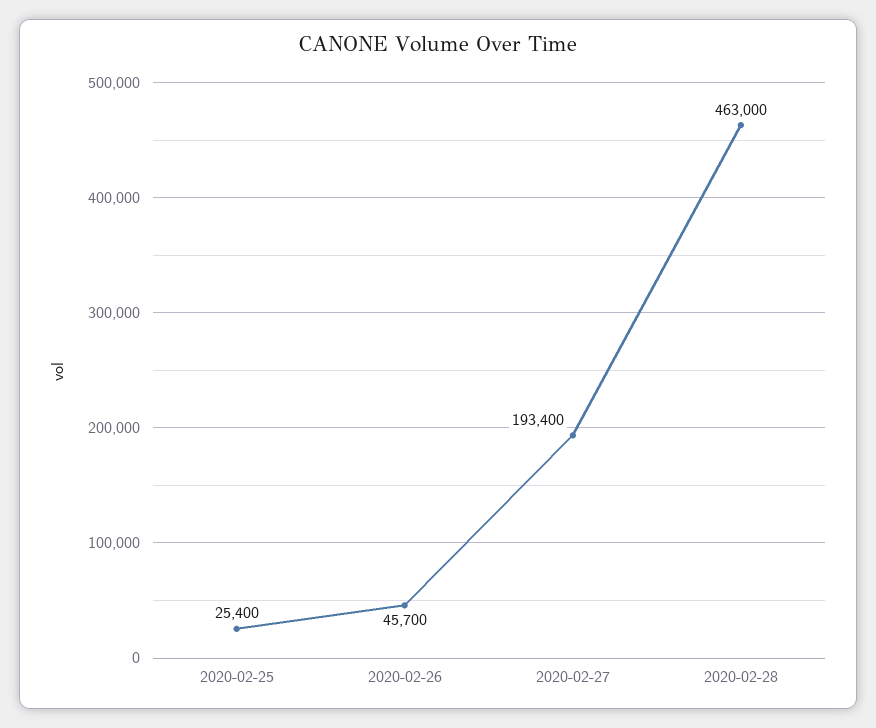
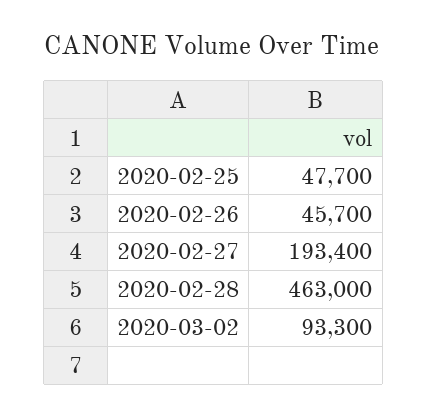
2020-02-25: 25400 -> 47700
2020-03-02: none -> 93300

